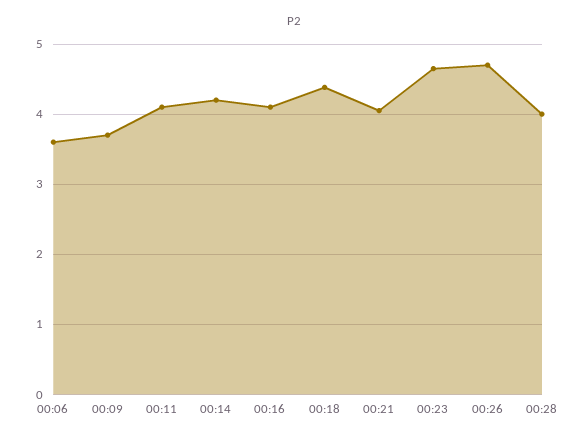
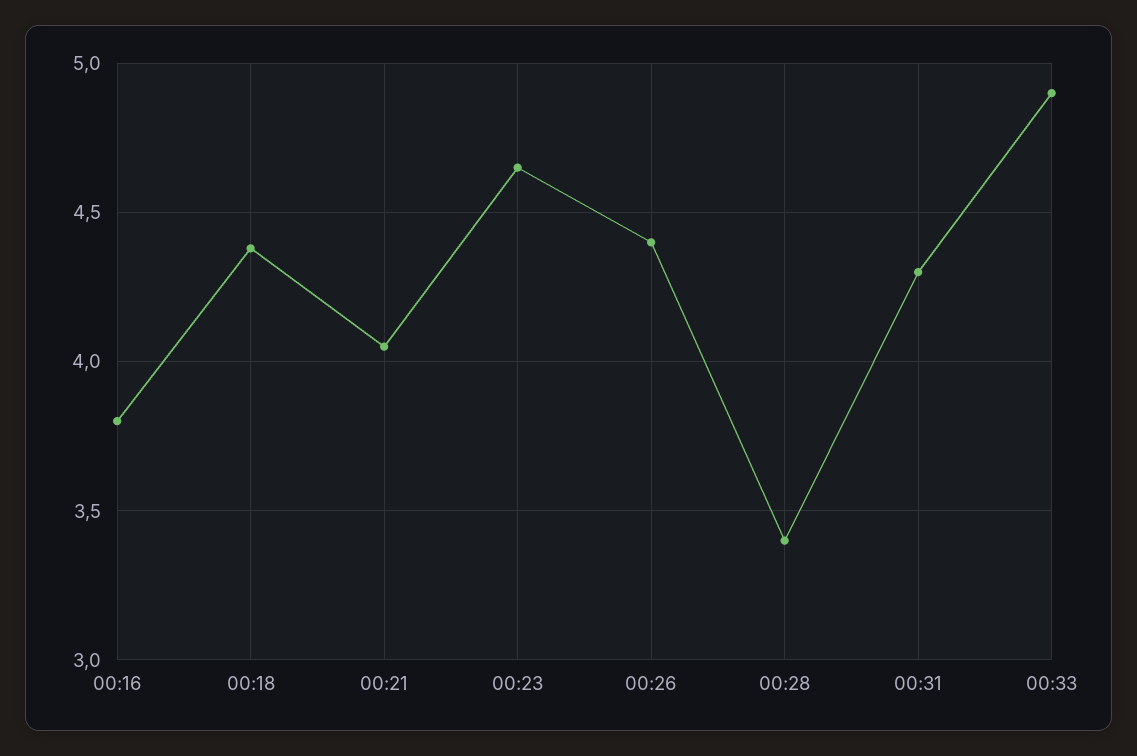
00:06: 3.6 -> none
00:09: 3.7 -> none
00:11: 4.1 -> none
00:14: 4.2 -> none
00:16: 4.1 -> 3.8
00:26: 4.7 -> 4.4
00:28: 4 -> 3.4
00:31: none -> 4.3
00:33: none -> 4.9

